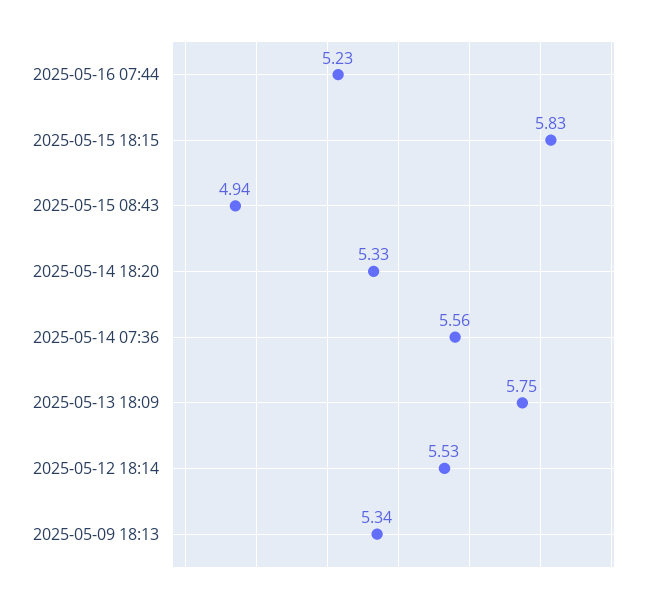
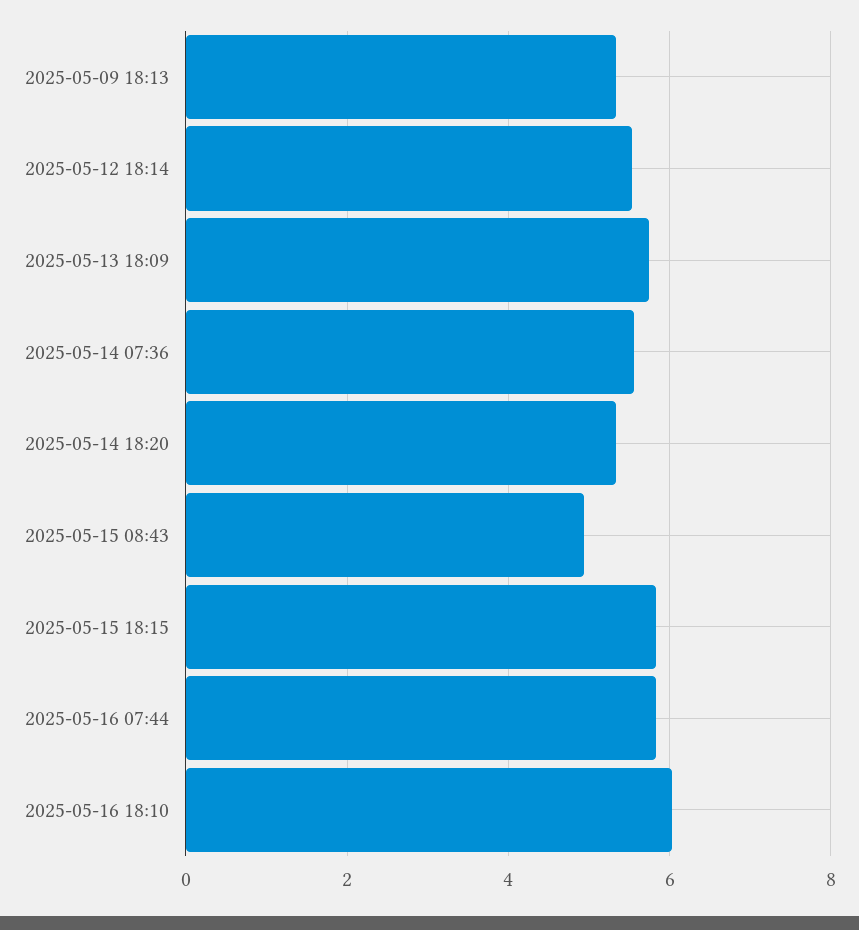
2025-05-16 07:44: 5.23 -> 5.8
2025-05-16 18:10: none -> 6

